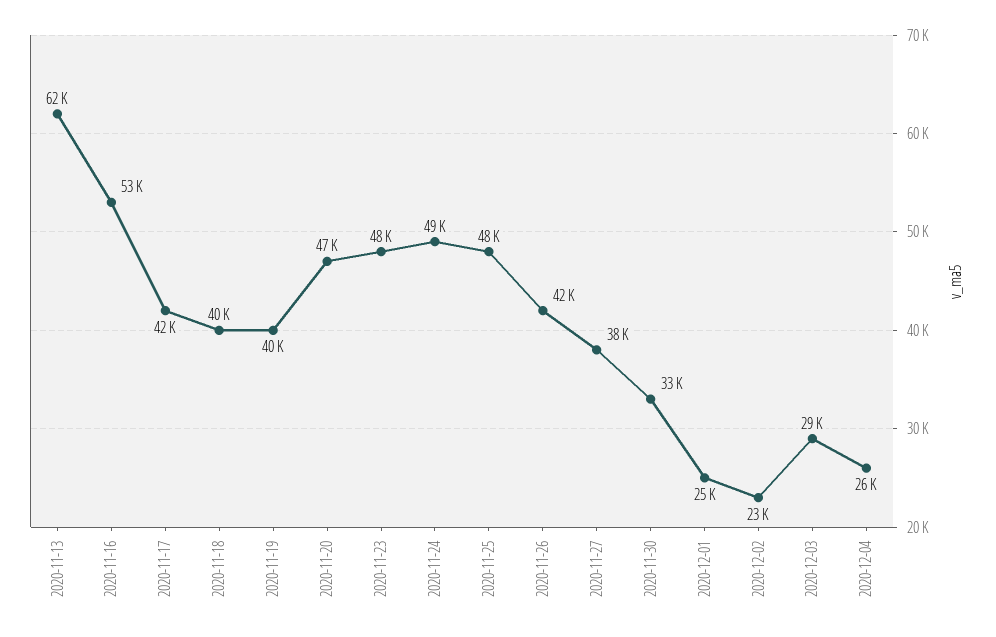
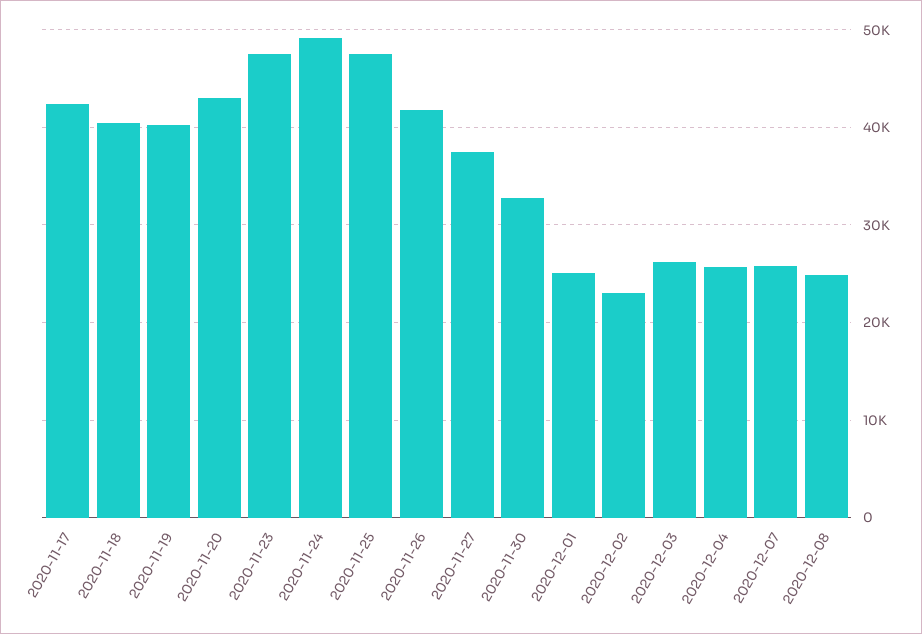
2020-11-13: 62000 -> none
2020-11-16: 53000 -> none
2020-11-20: 47000 -> 43000
2020-12-03: 29000 -> 26000
2020-12-07: none -> 26000
2020-12-08: none -> 25000

